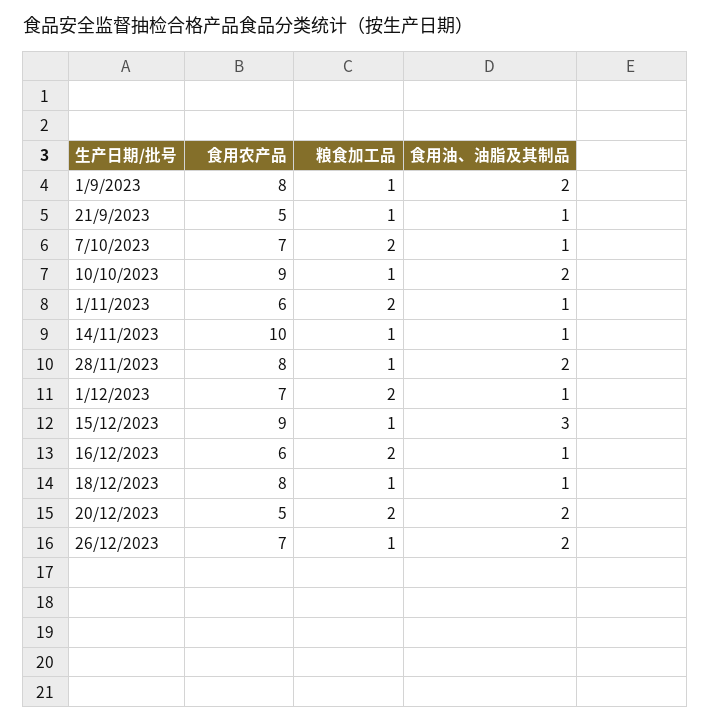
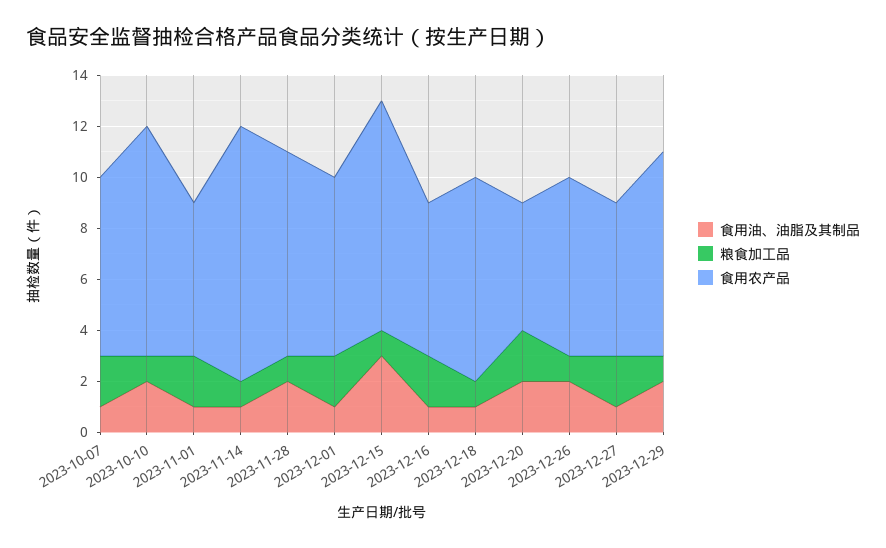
食用农产品, 1/9/2023: 8 -> none
粮食加工品, 1/9/2023: 1 -> none
食用油、油脂及其制品, 1/9/2023: 2 -> none
食用农产品, 21/9/2023: 5 -> none
粮食加工品, 21/9/2023: 1 -> none
食用油、油脂及其制品, 21/9/2023: 1 -> none
食用油、油脂及其制品, 2023-12-27: none -> 1
粮食加工品, 2023-12-27: none -> 2
食用农产品, 2023-12-27: none -> 6
食用油、油脂及其制品, 2023-12-29: none -> 2
粮食加工品, 2023-12-29: none -> 1
食用农产品, 2023-12-29: none -> 8

